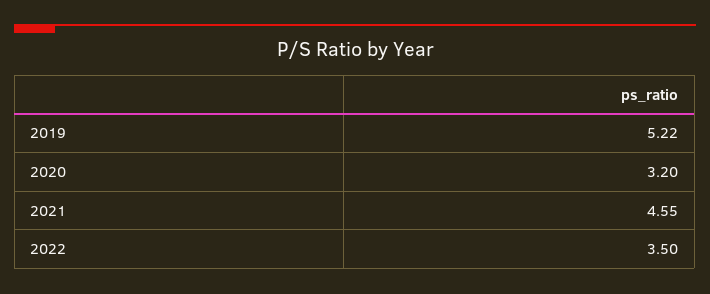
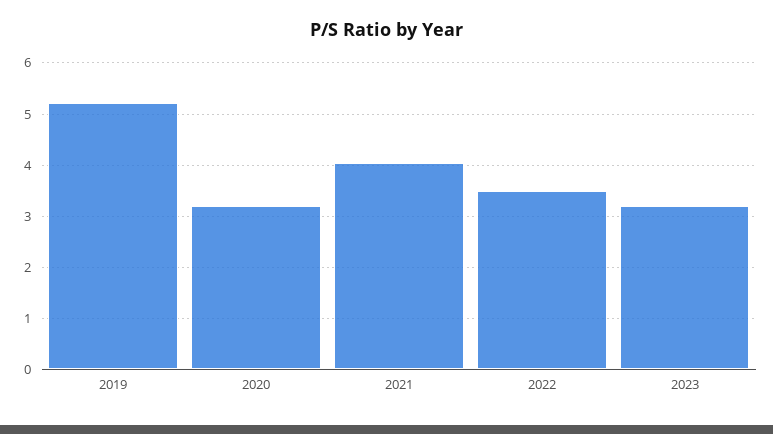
2021: 4.55 -> 4
2023: none -> 3.2

